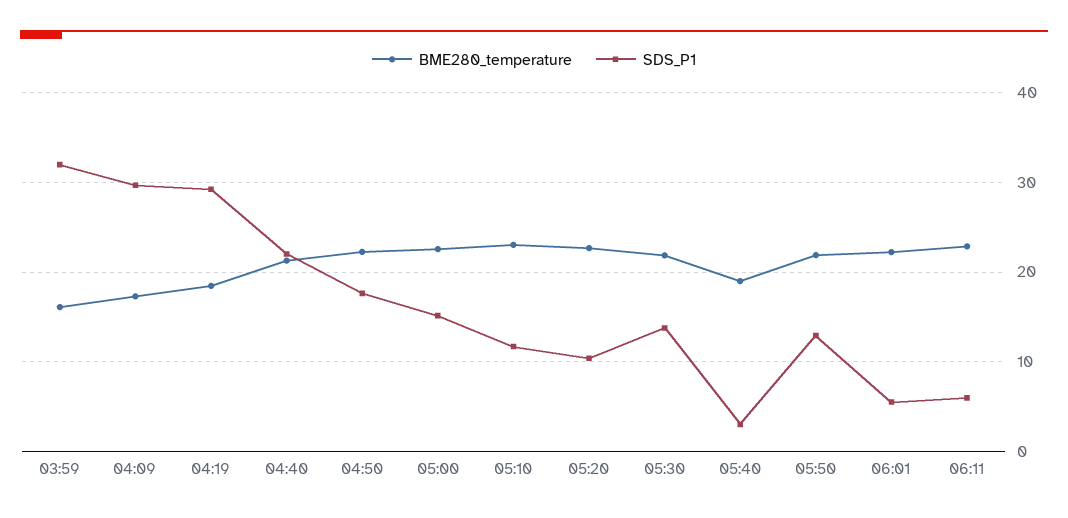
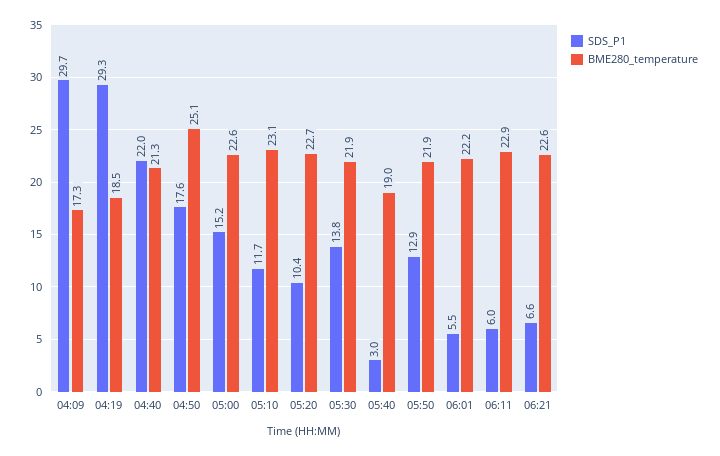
BME280_temperature, 03:59: 16 -> none
SDS_P1, 03:59: 32 -> none
BME280_temperature, 04:50: 22 -> 25.1
SDS_P1, 06:21: none -> 6.6
BME280_temperature, 06:21: none -> 22.6

